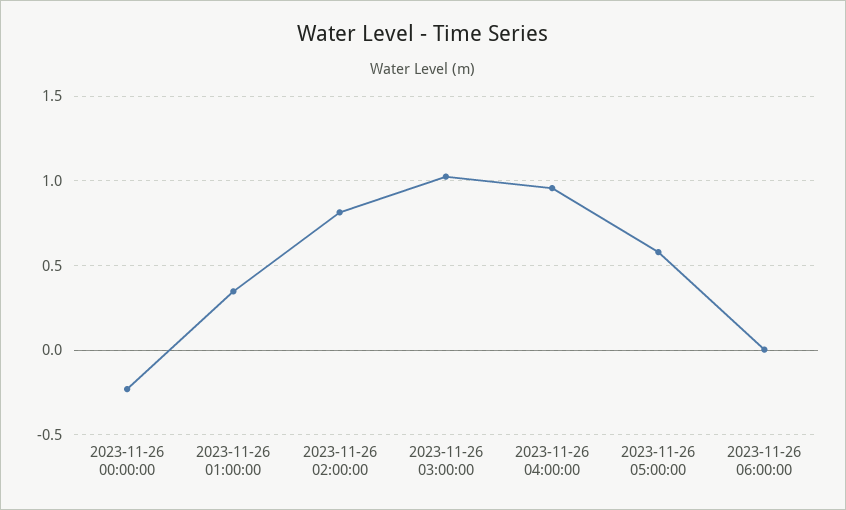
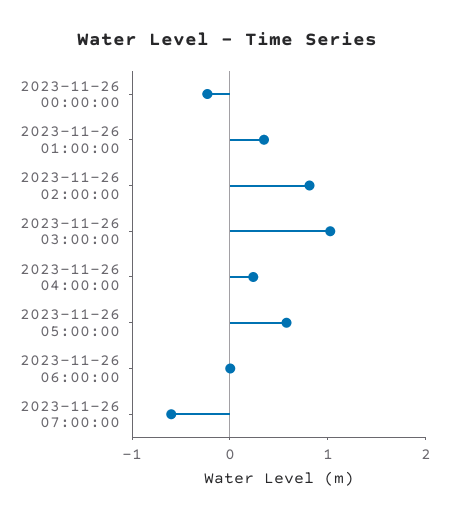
2023-11-26 04:00:00: 0.95 -> 0.2
2023-11-26 07:00:00: none -> -0.6

